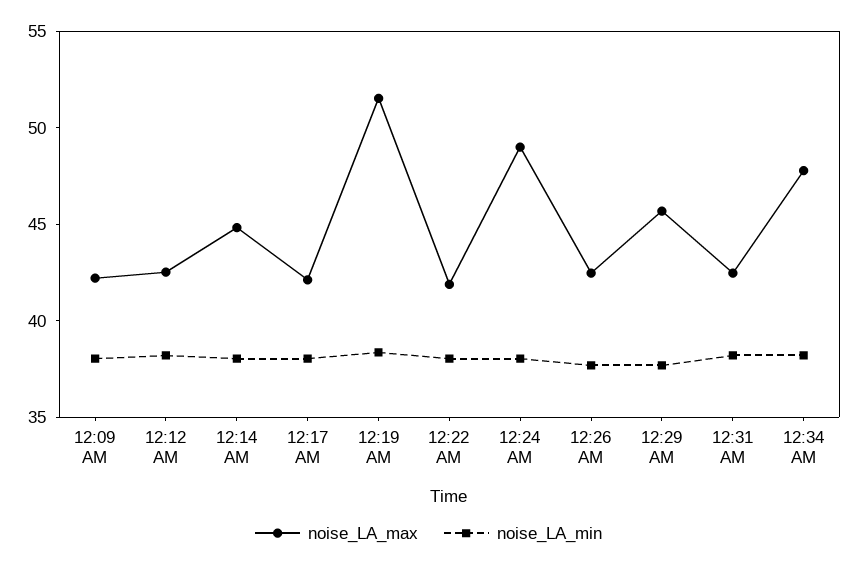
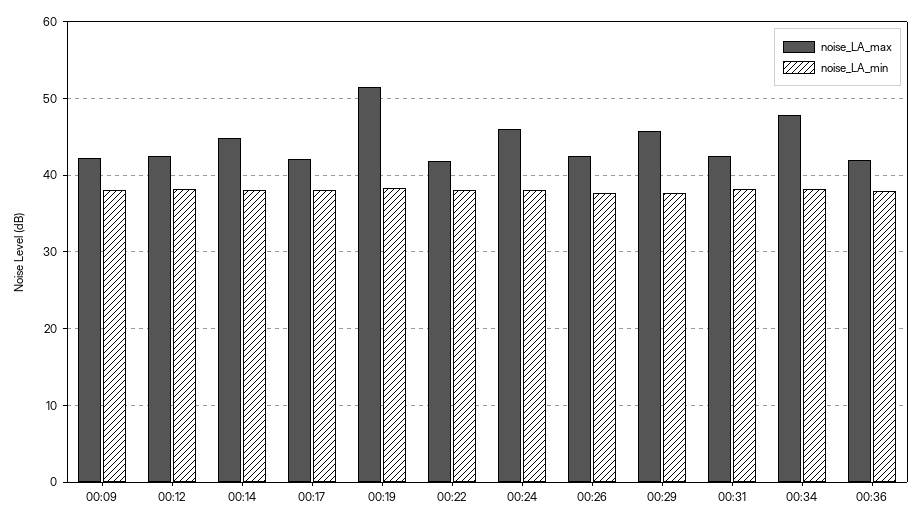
noise_LA_max, 12:24 AM: 49 -> 46
noise_LA_max, 00:36: none -> 42
noise_LA_min, 00:36: none -> 38

